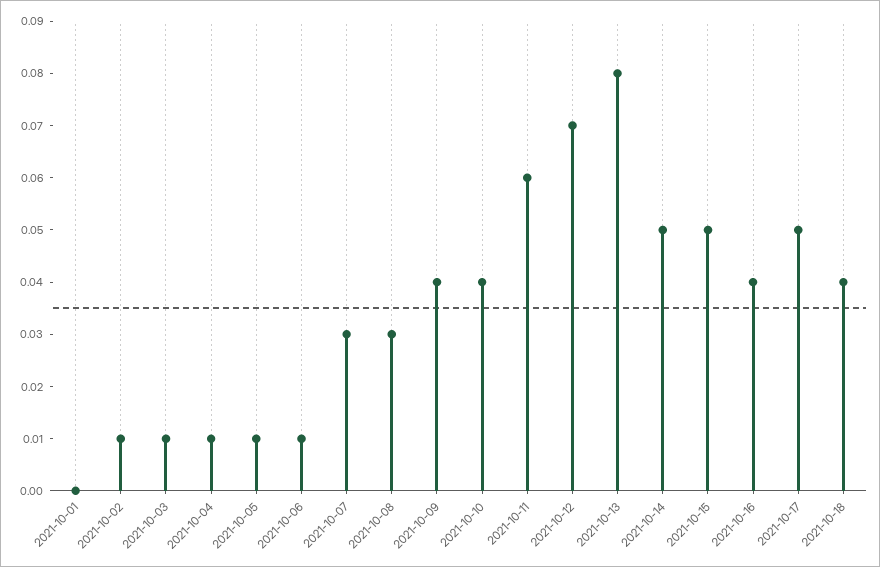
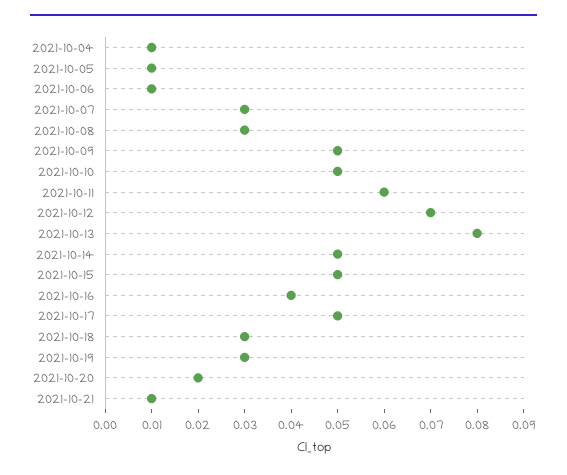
2021-10-01: 0 -> none
2021-10-02: 0.01 -> none
2021-10-03: 0.01 -> none
2021-10-09: 0.04 -> 0.05
2021-10-10: 0.04 -> 0.05
2021-10-18: 0.04 -> 0.03
2021-10-19: none -> 0.03
2021-10-20: none -> 0.02
2021-10-21: none -> 0.01

